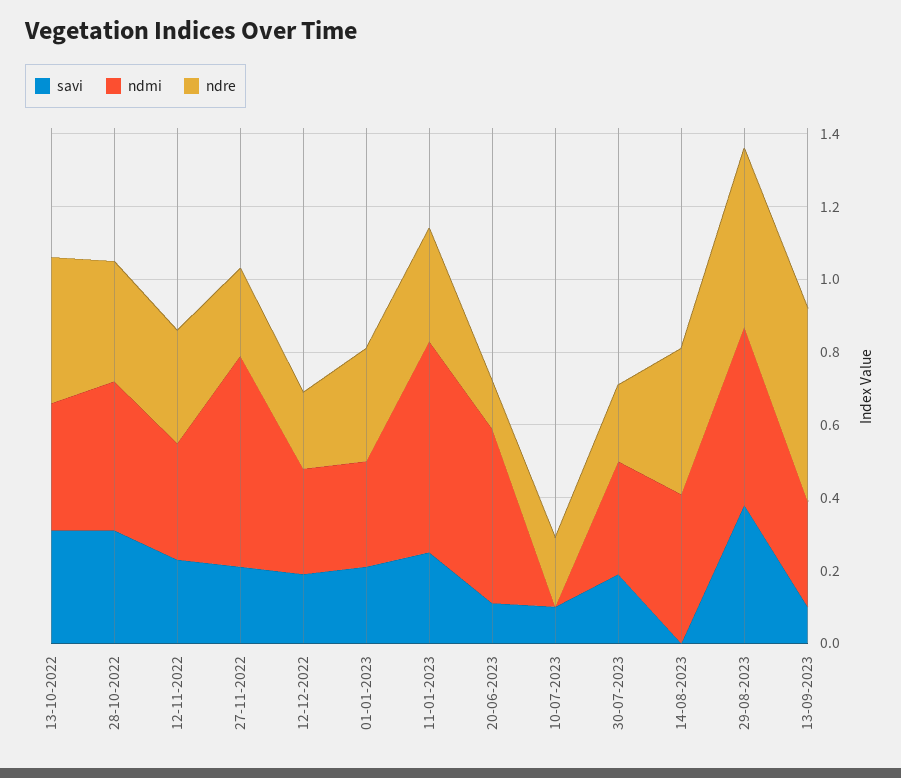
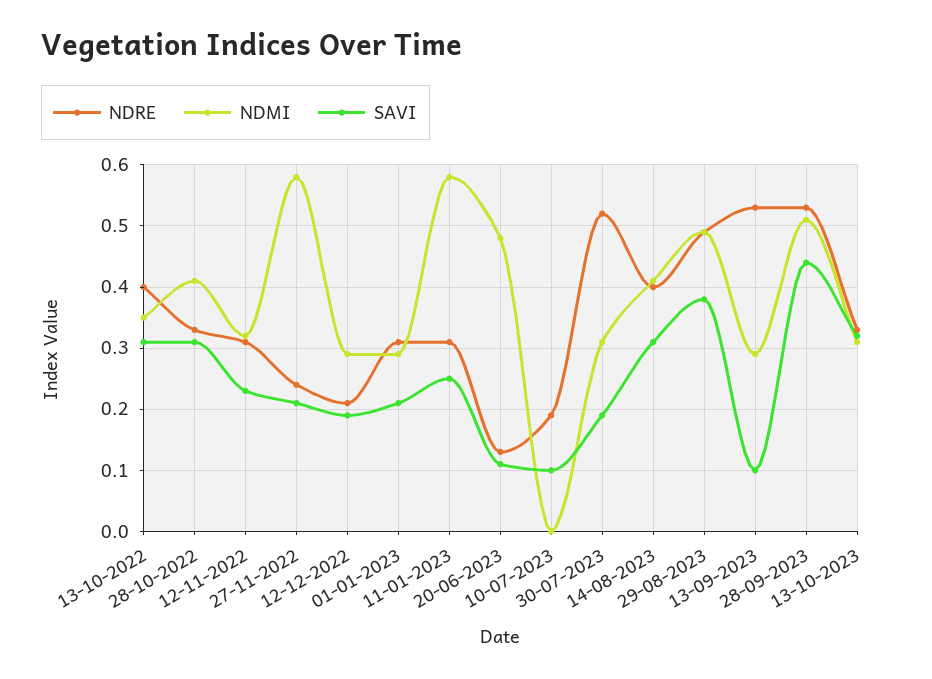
ndre, 30-07-2023: 0.2 -> 0.52
savi, 14-08-2023: 0 -> 0.31
ndre, 28-09-2023: none -> 0.53
ndmi, 28-09-2023: none -> 0.51
savi, 28-09-2023: none -> 0.44
ndre, 13-10-2023: none -> 0.33
ndmi, 13-10-2023: none -> 0.31
savi, 13-10-2023: none -> 0.32

